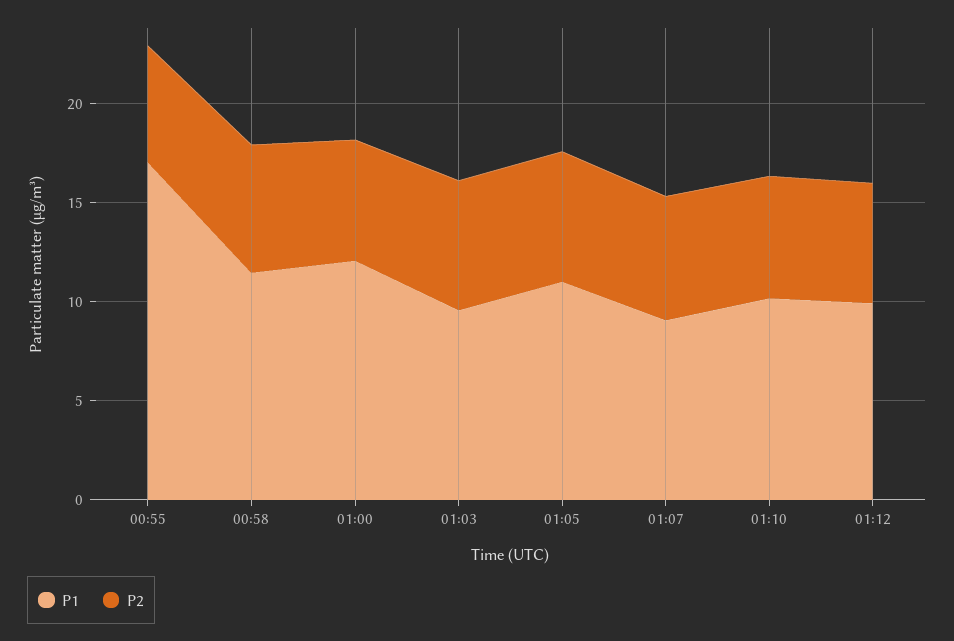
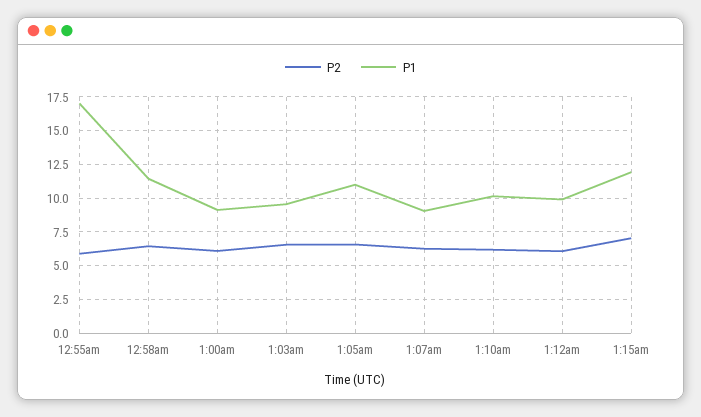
P1, 01:00: 12 -> 9
P2, 1:15am: none -> 7
P1, 1:15am: none -> 12

